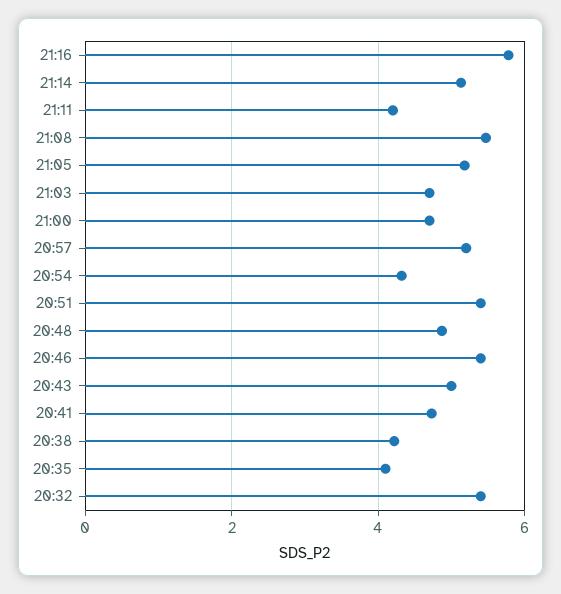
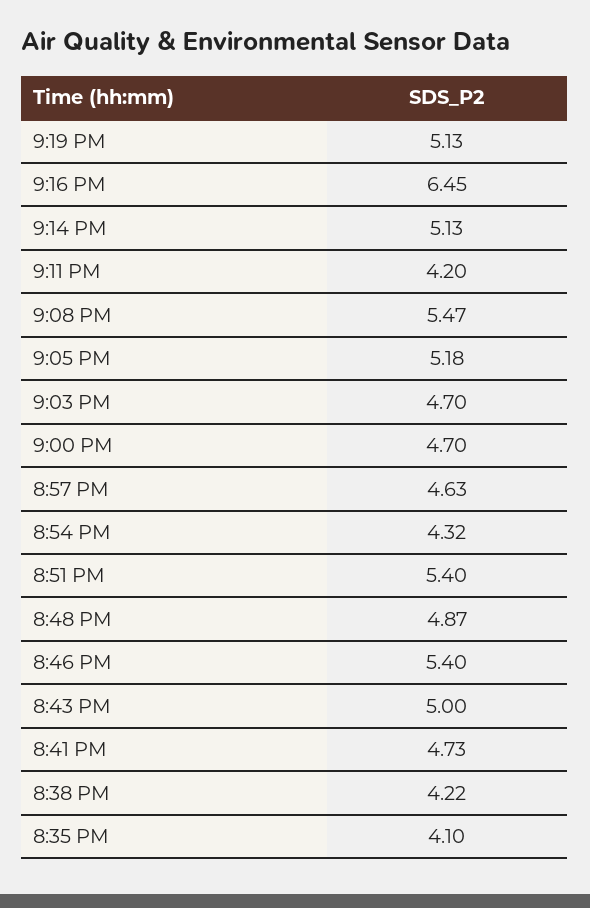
21:16: 5.8 -> 6.45
20:57: 5.2 -> 4.63
20:32: 5.4 -> none
9:19 PM: none -> 5.13

